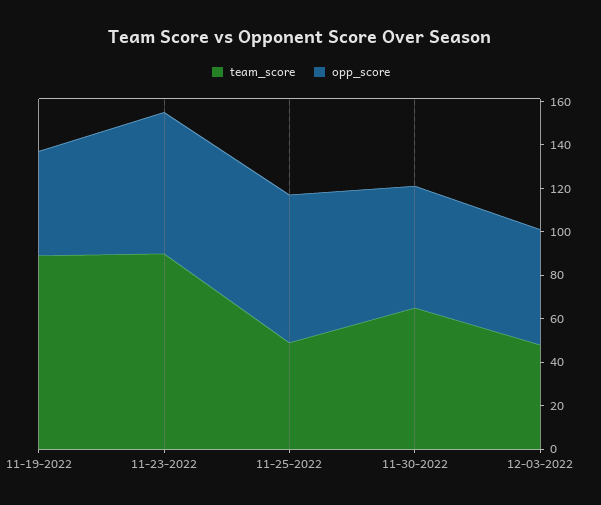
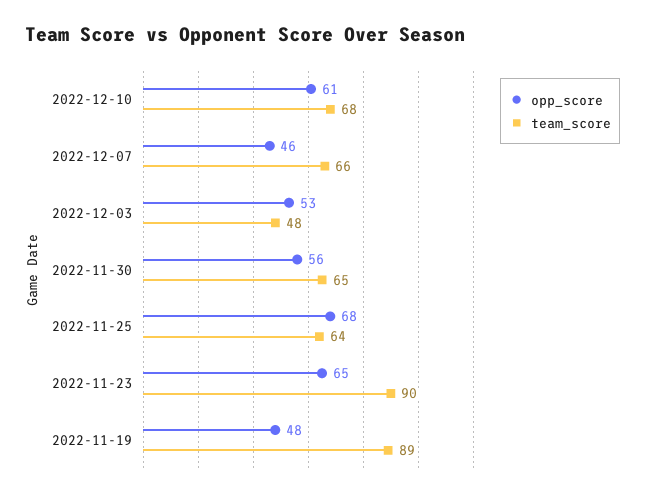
team_score, 11-25-2022: 50 -> 64
opp_score, 2022-12-10: none -> 61
team_score, 2022-12-10: none -> 68
opp_score, 2022-12-07: none -> 46
team_score, 2022-12-07: none -> 66

